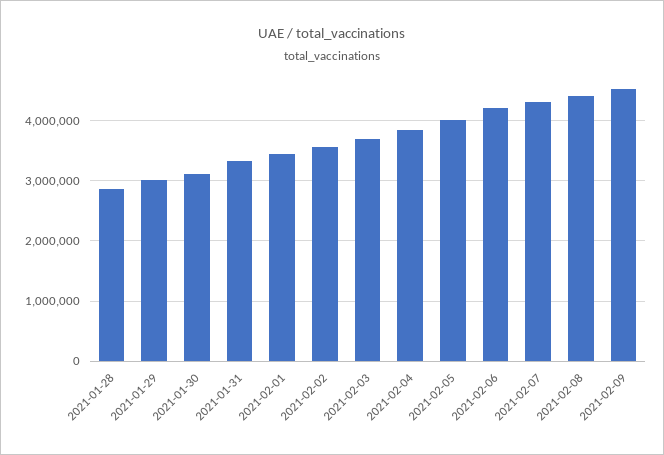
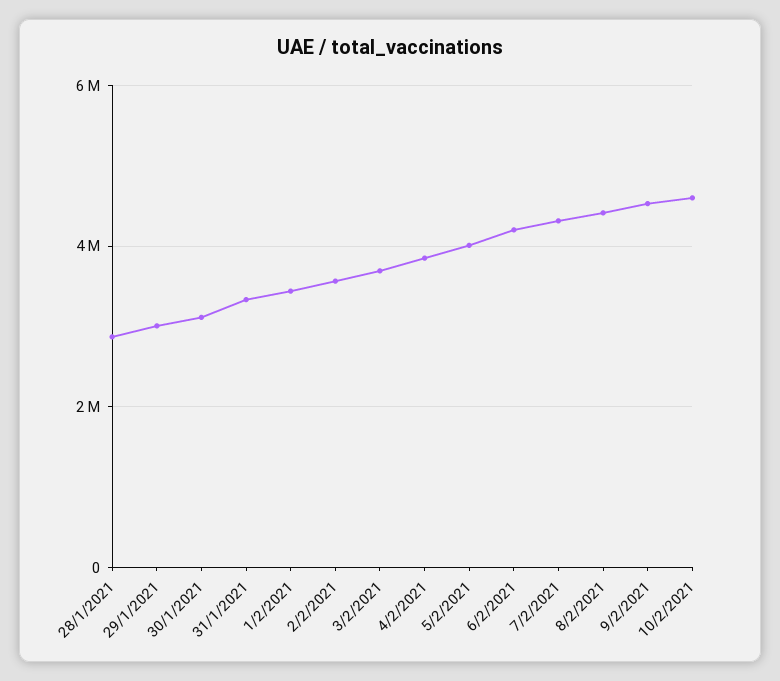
10/2/2021: none -> 4600000

